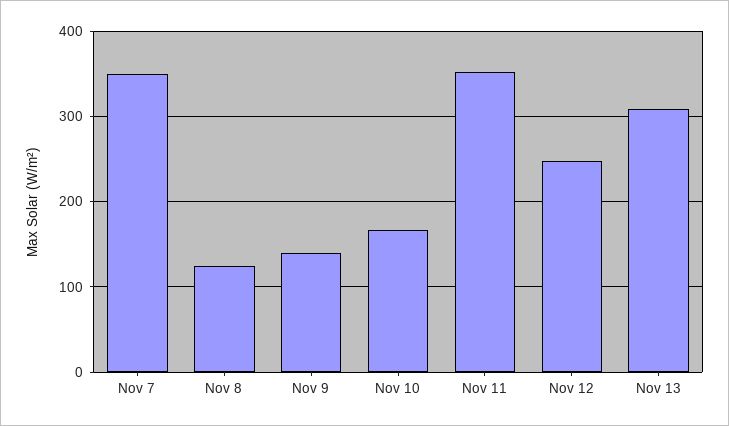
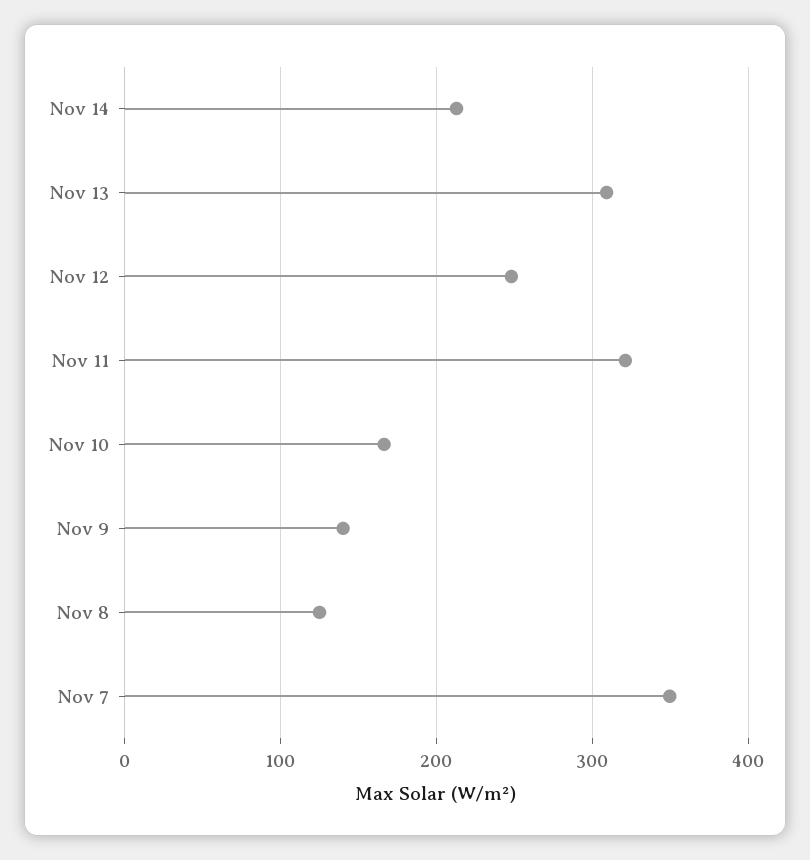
Nov 11: 350 -> 320
Nov 14: none -> 210

